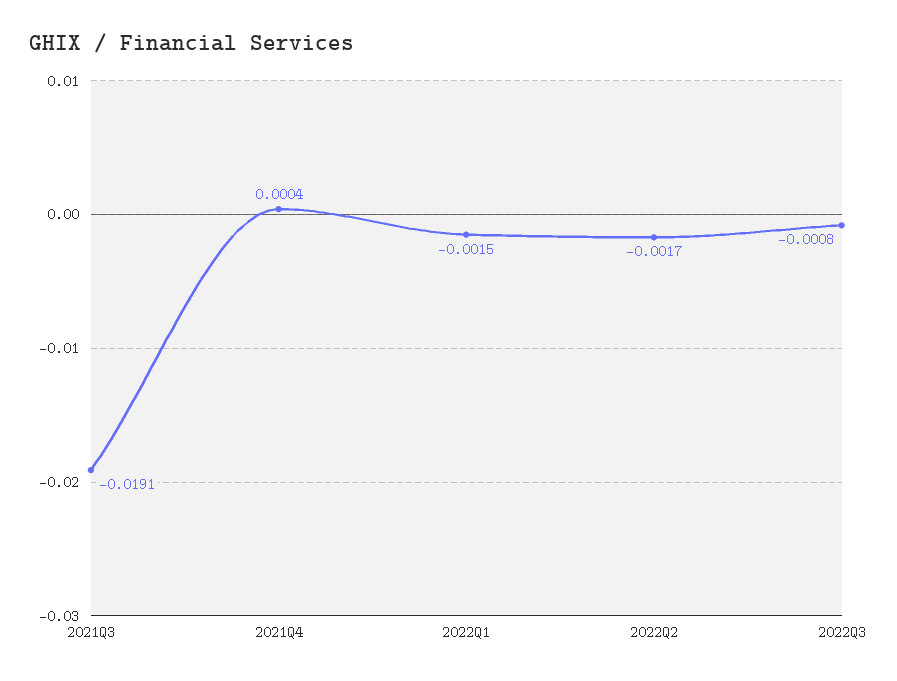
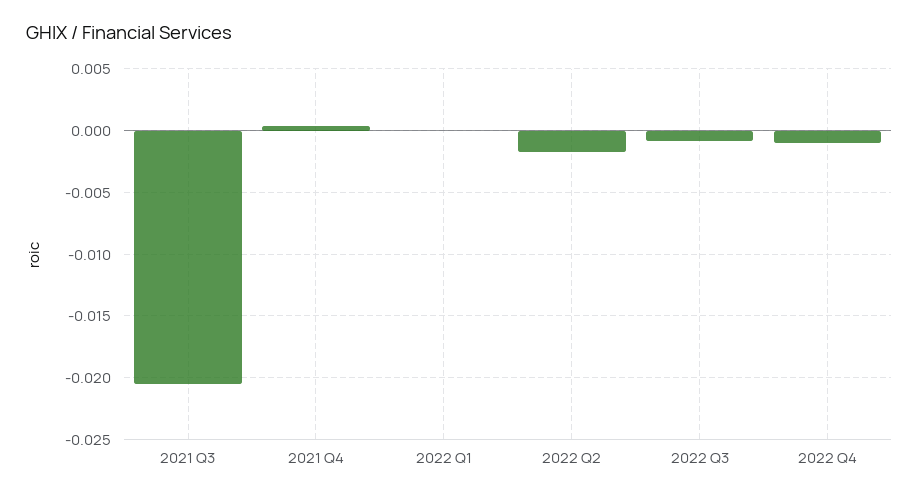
2021Q3: -0.0191 -> -0.0205
2022Q1: -0.0015 -> 0
2022 Q4: none -> -0.001

